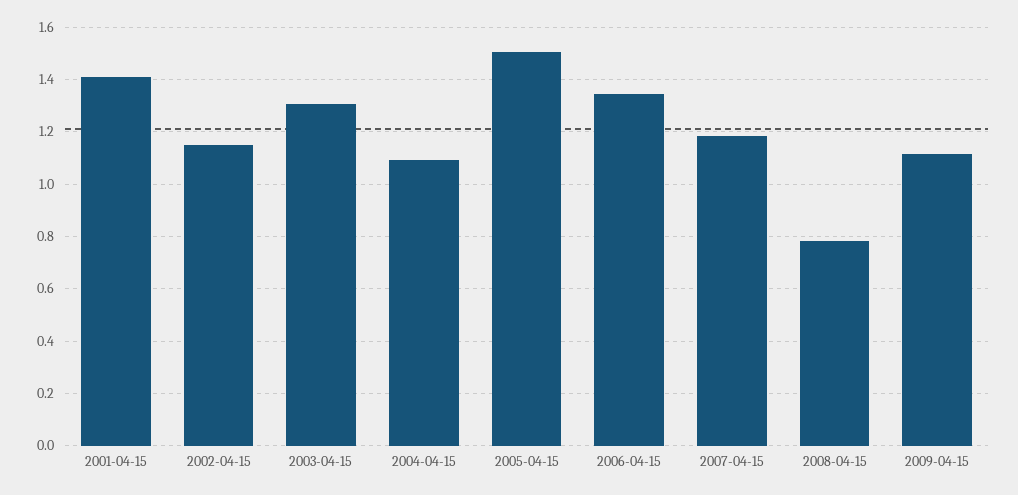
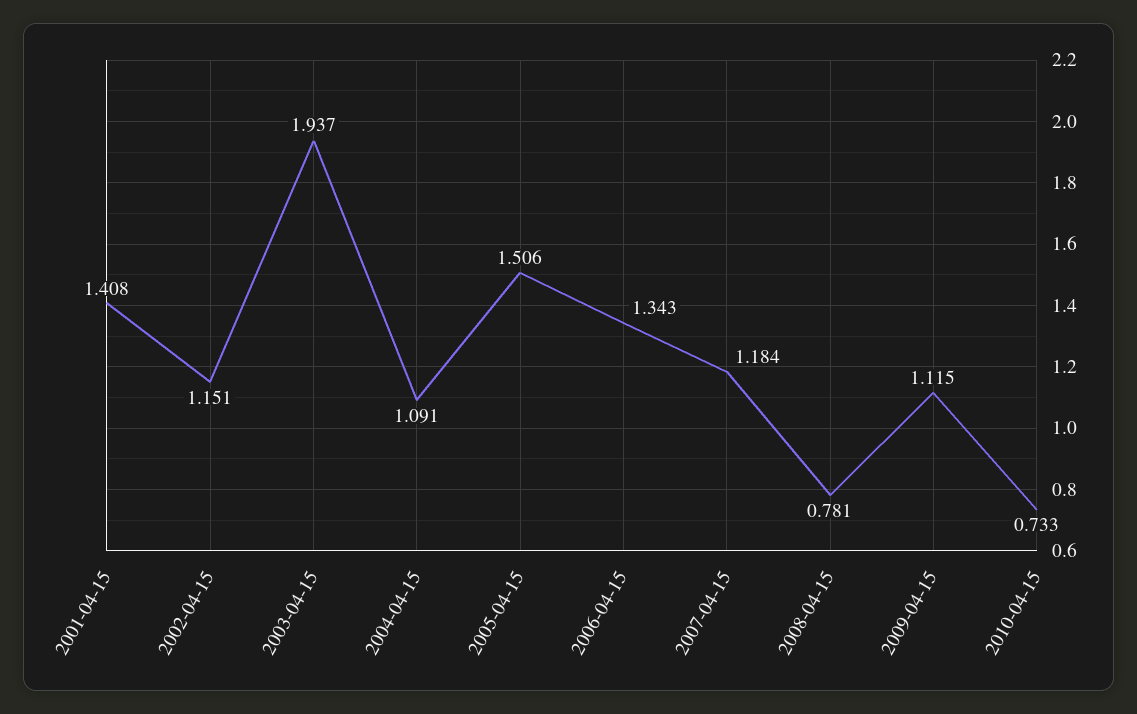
2003-04-15: 1.3 -> 1.937
2010-04-15: none -> 0.733

